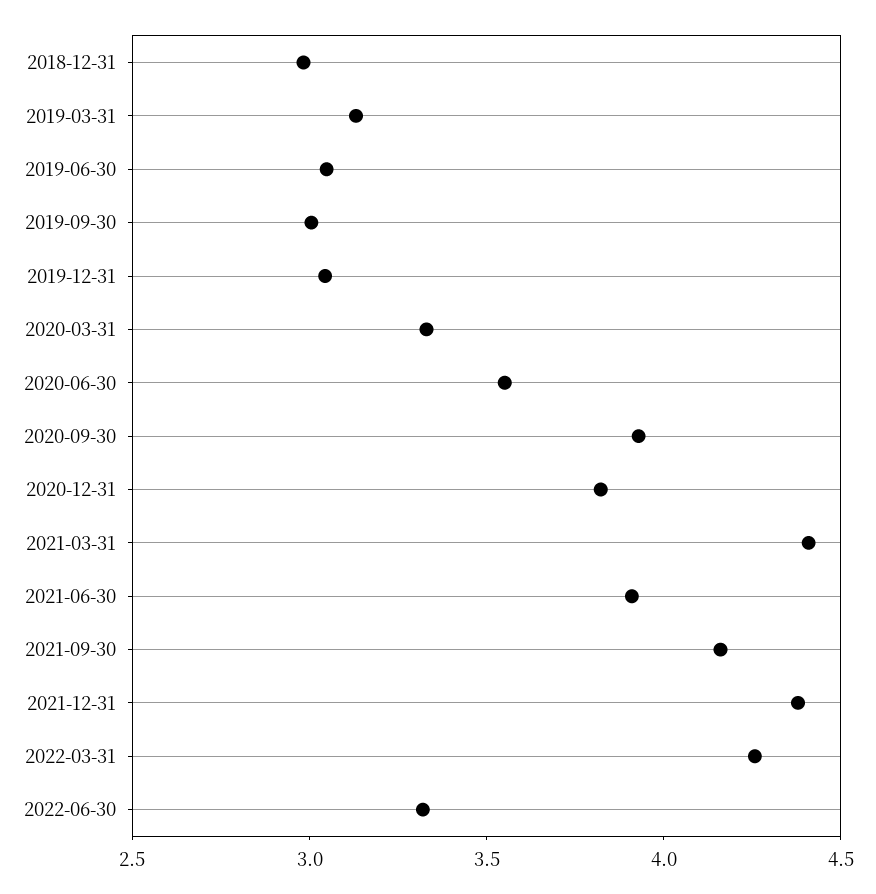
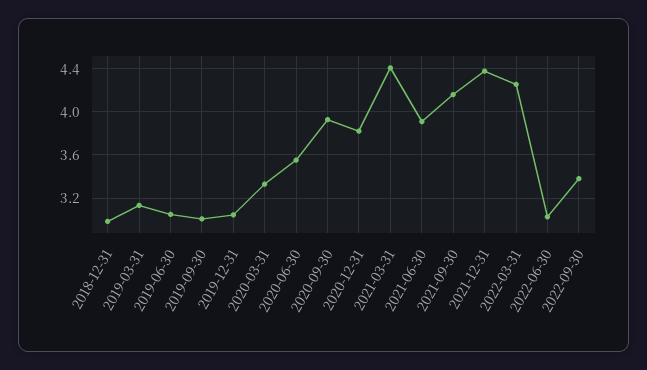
2022-06-30: 3.3 -> 3
2022-09-30: none -> 3.4

